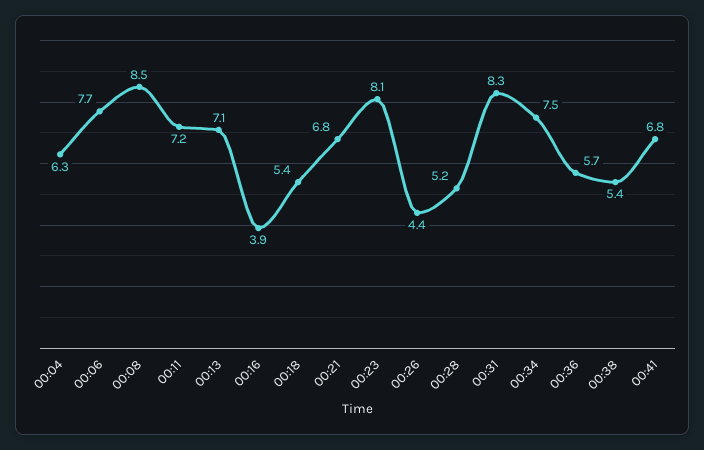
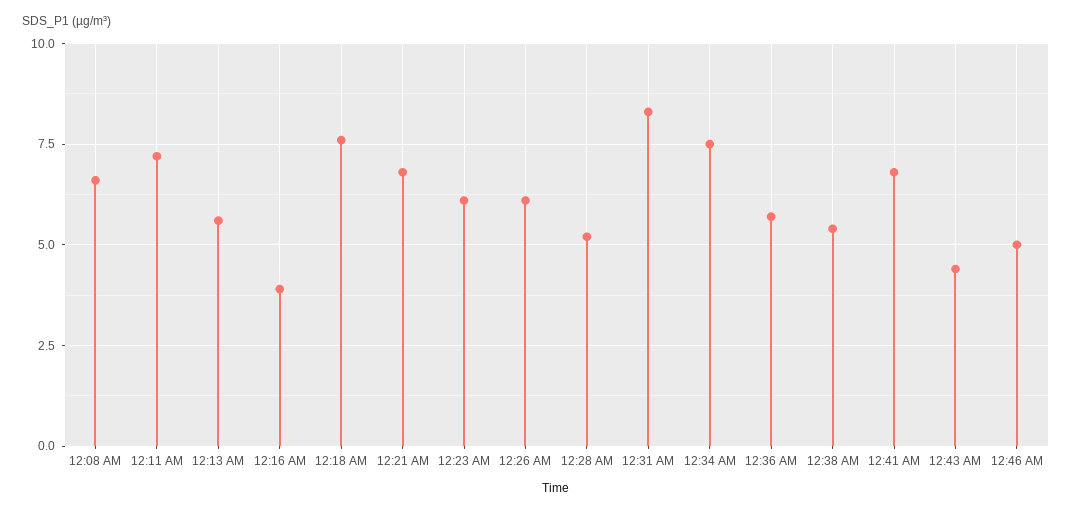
00:04: 6.3 -> none
00:06: 7.7 -> none
00:08: 8.5 -> 6.5
00:13: 7.1 -> 5.5
00:18: 5.4 -> 7.5
00:23: 8.1 -> 6
00:26: 4.4 -> 6
12:43 AM: none -> 4.5
12:46 AM: none -> 5

